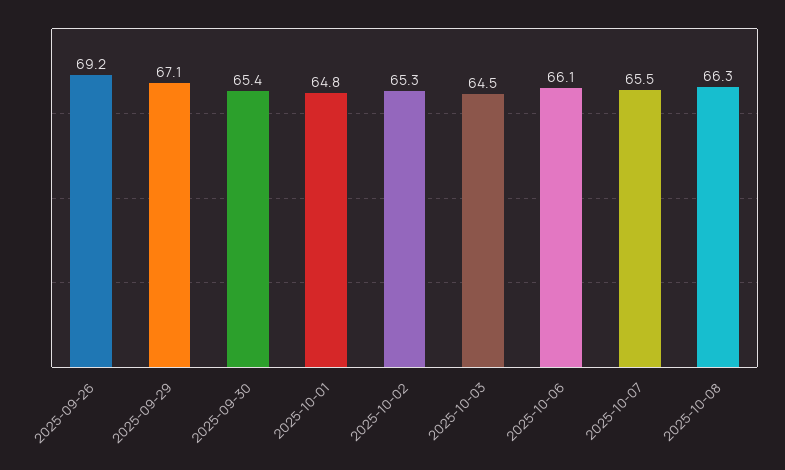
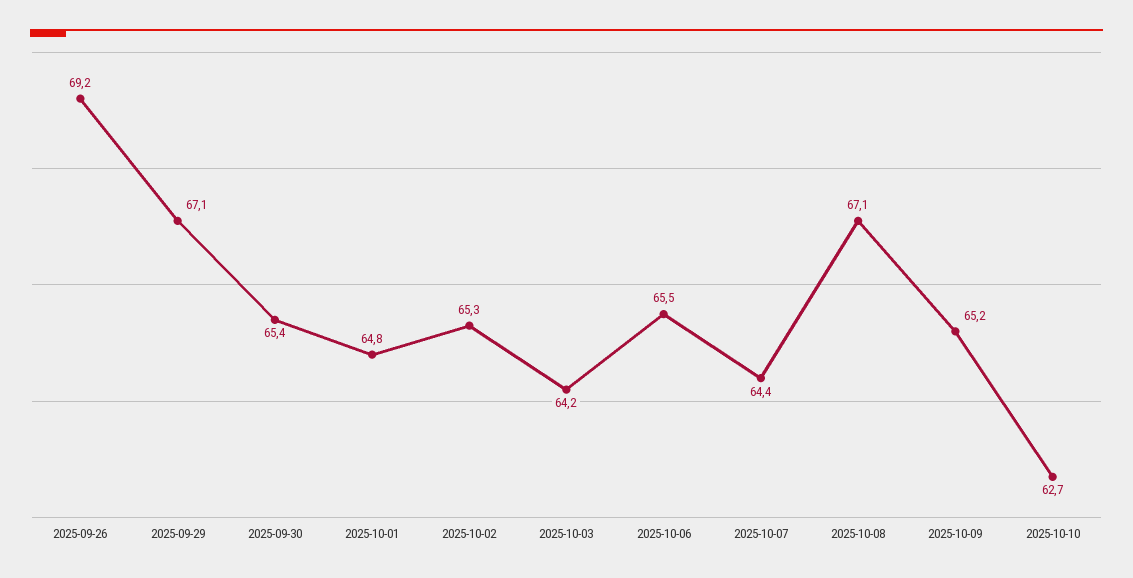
2025-10-03: 64.5 -> 64.2
2025-10-06: 66.1 -> 65.5
2025-10-07: 65.5 -> 64.4
2025-10-08: 66.3 -> 67.1
2025-10-09: none -> 65.2
2025-10-10: none -> 62.7

